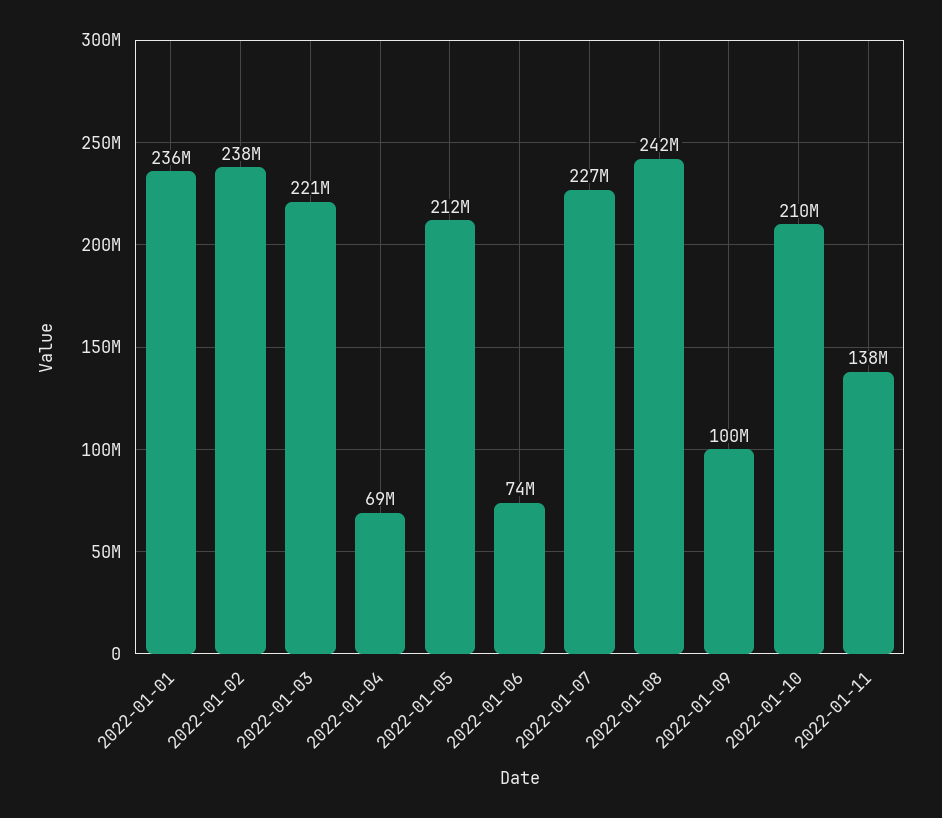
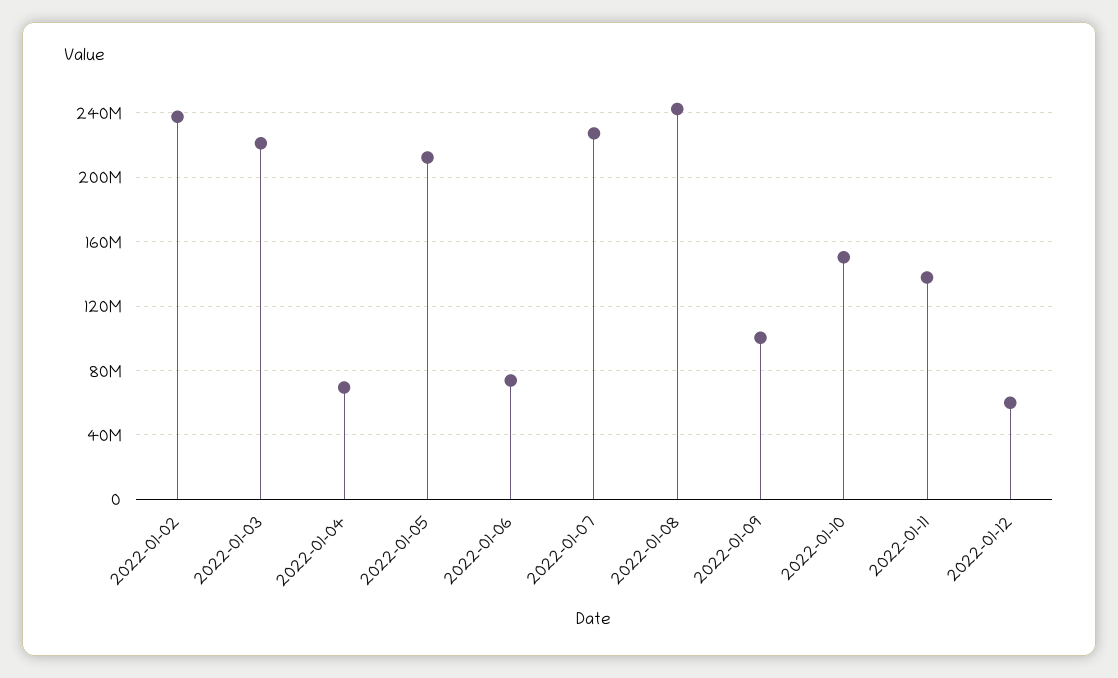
2022-01-01: 236000000 -> none
2022-01-10: 210000000 -> 150000000
2022-01-12: none -> 60000000

